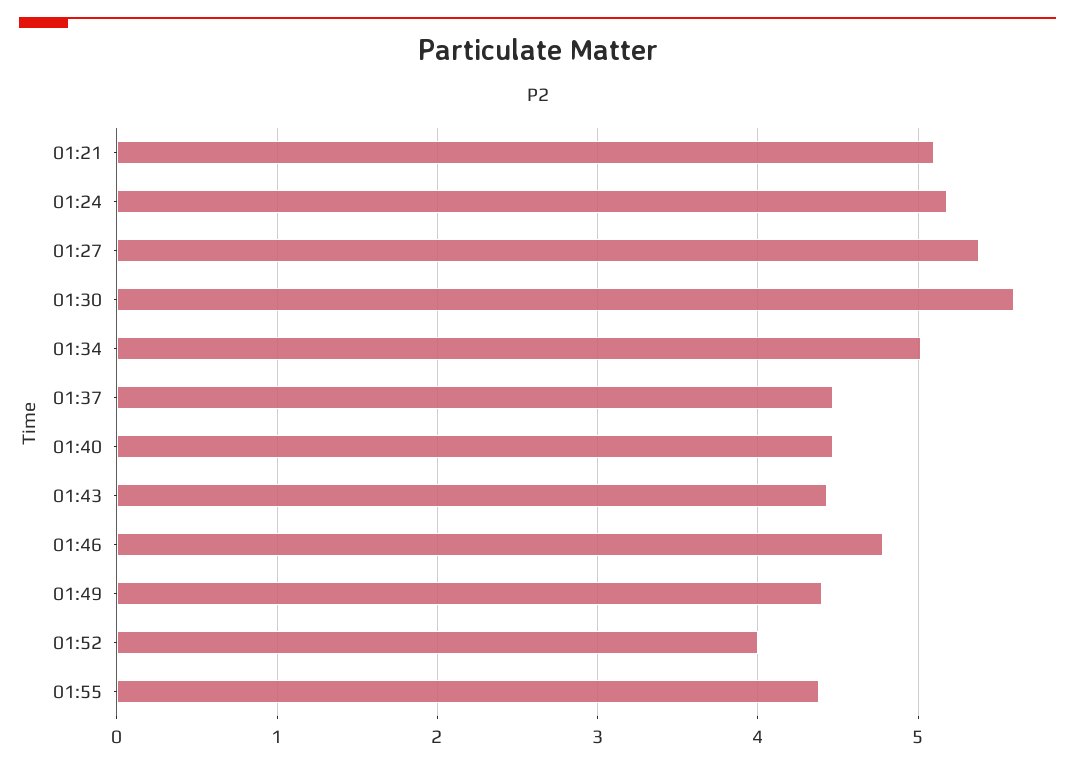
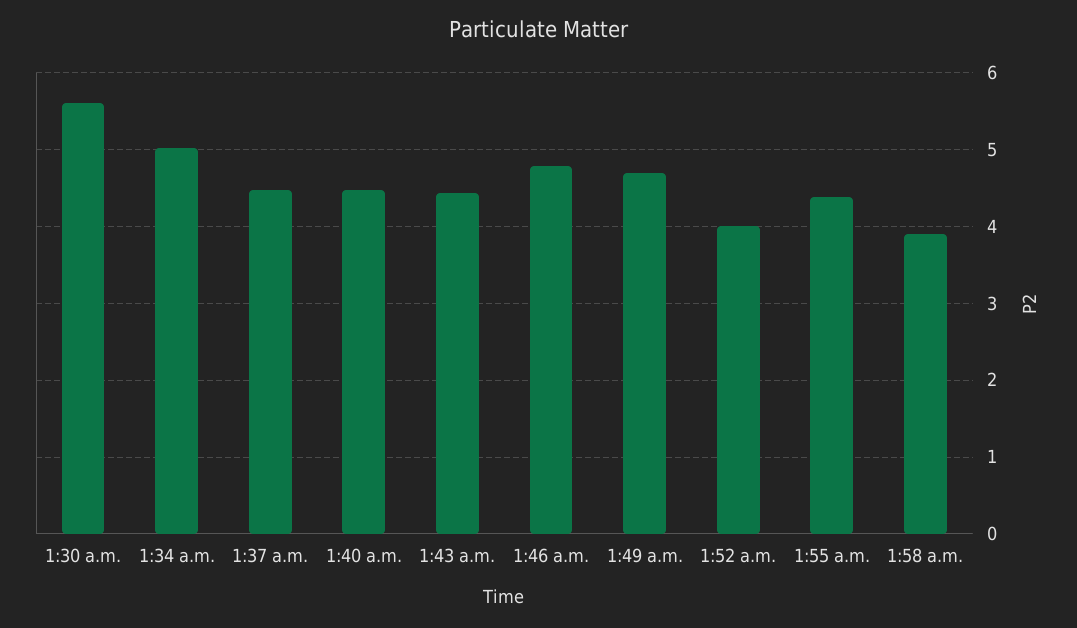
01:21: 5.1 -> none
01:24: 5.2 -> none
01:27: 5.4 -> none
01:49: 4.4 -> 4.7
1:58 a.m.: none -> 3.9

